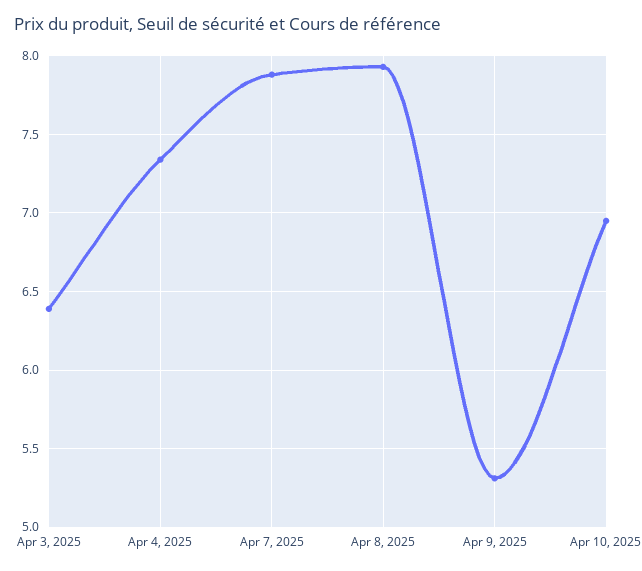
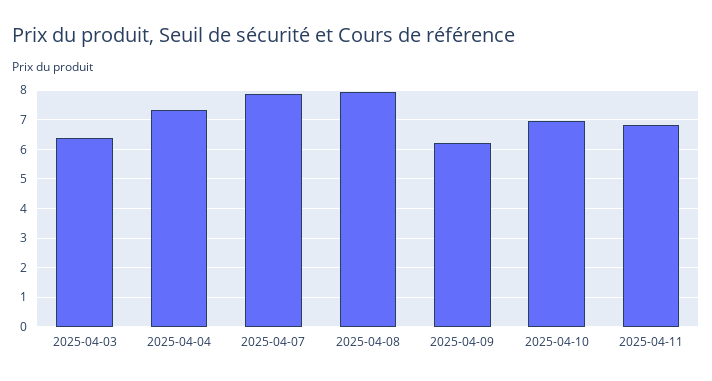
Apr 9, 2025: 5.3 -> 6.25
2025-04-11: none -> 6.75

